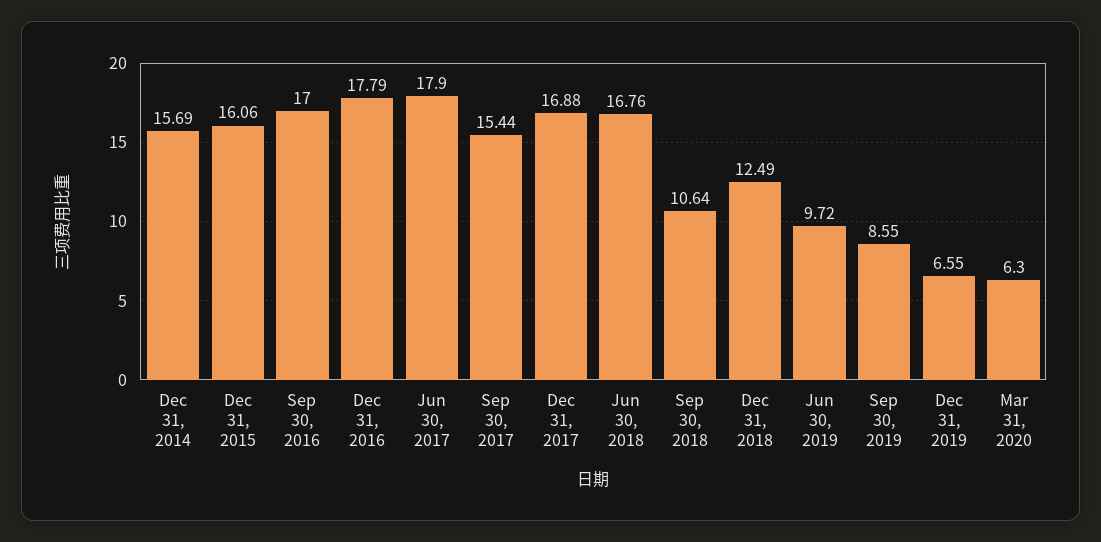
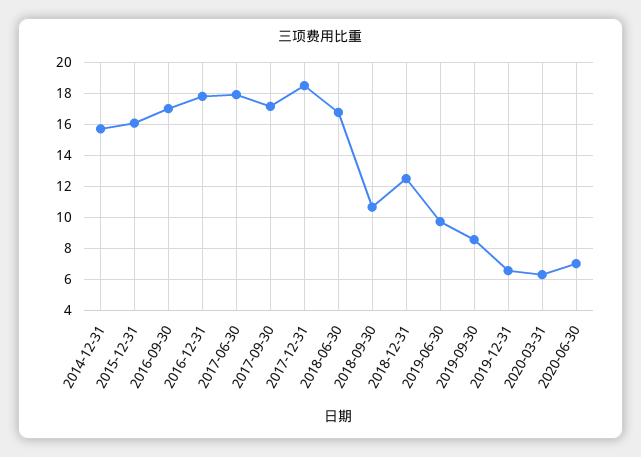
Sep 30, 2017: 15.44 -> 17
Dec 31, 2017: 16.88 -> 18.5
2020-06-30: none -> 7

